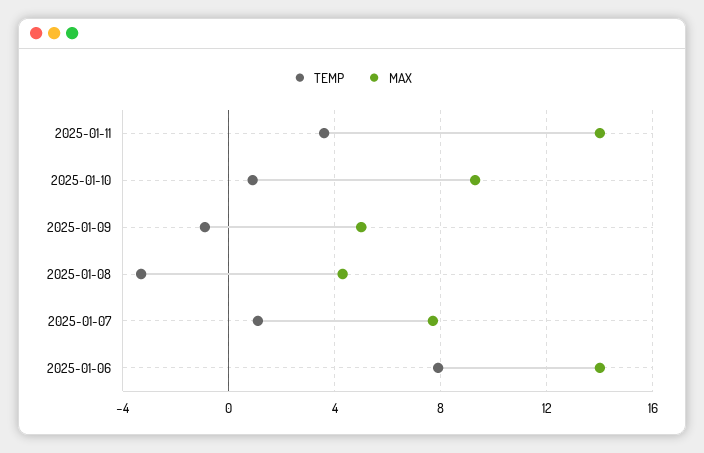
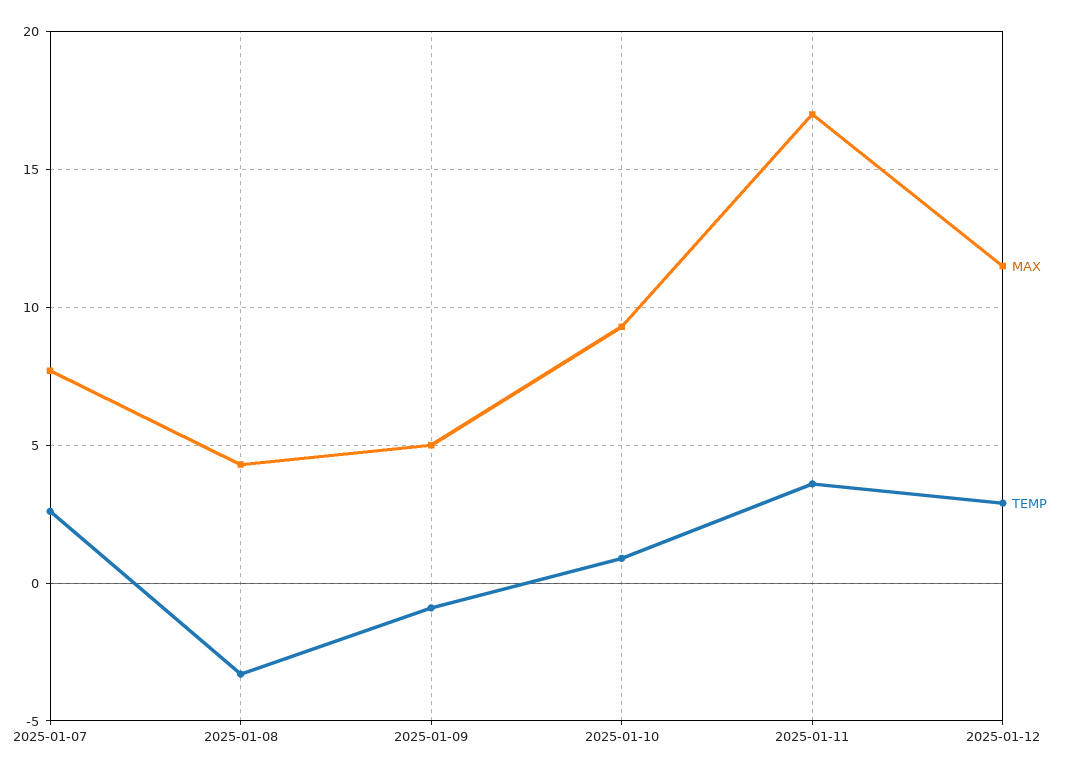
MAX, 2025-01-11: 14 -> 17
TEMP, 2025-01-07: 1 -> 2.5
TEMP, 2025-01-06: 8 -> none
MAX, 2025-01-06: 14 -> none
MAX, 2025-01-12: none -> 11.5
TEMP, 2025-01-12: none -> 3

